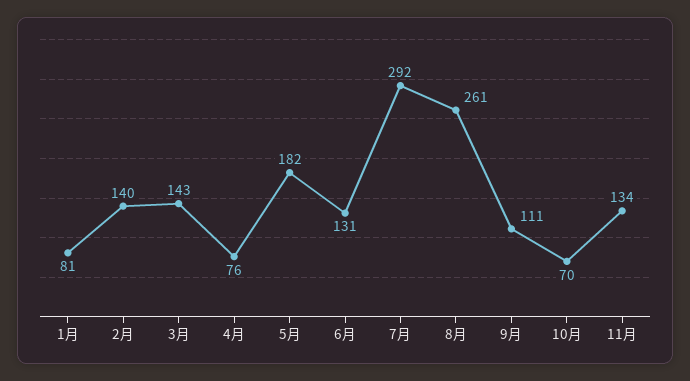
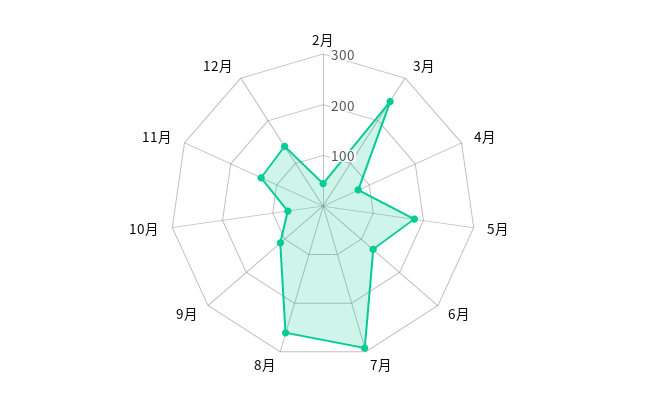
1月: 81 -> none
2月: 140 -> 40
3月: 143 -> 240
12月: none -> 140

